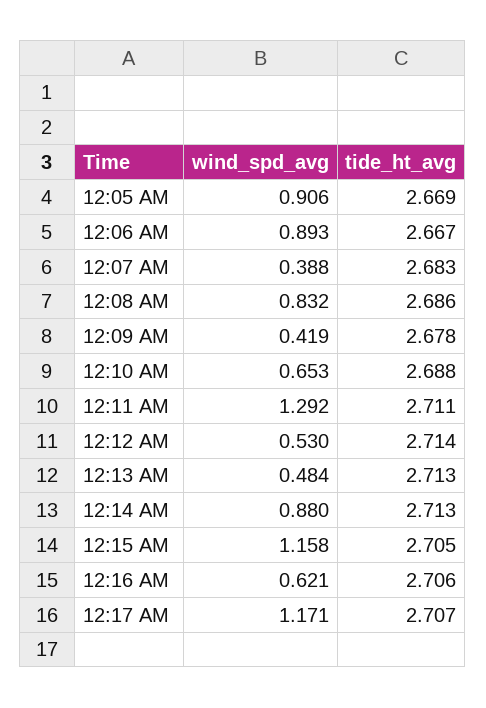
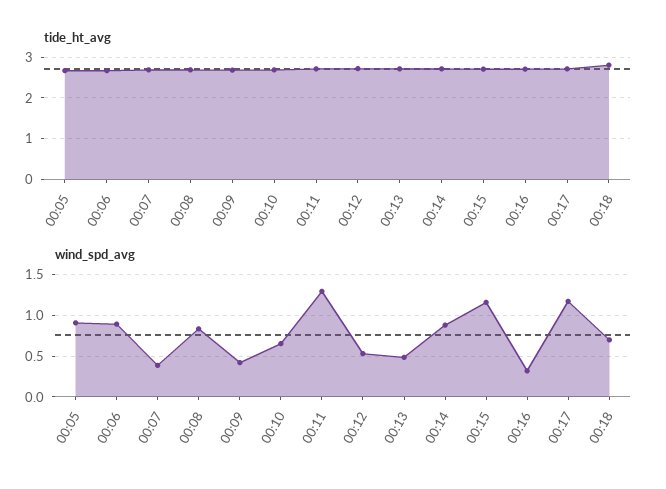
wind_spd_avg, 12:16 AM: 0.621 -> 0.3
tide_ht_avg, 00:18: none -> 2.8
wind_spd_avg, 00:18: none -> 0.7

